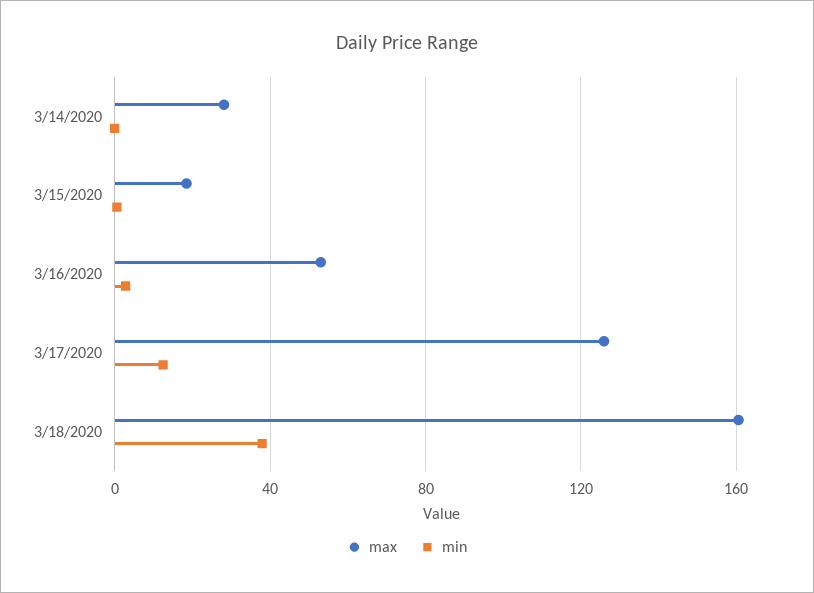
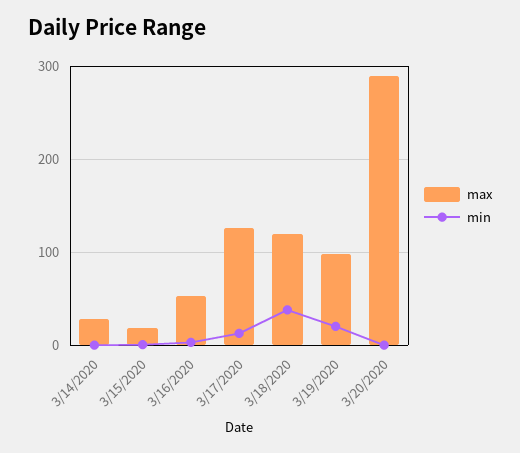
max, 3/18/2020: 160 -> 120
max, 3/19/2020: none -> 100
min, 3/19/2020: none -> 20
max, 3/20/2020: none -> 290
min, 3/20/2020: none -> 0

